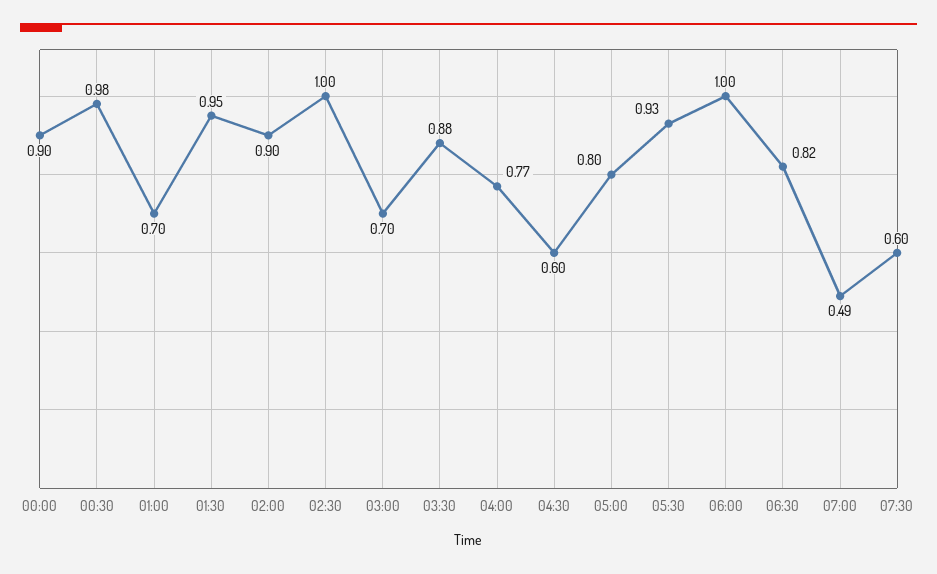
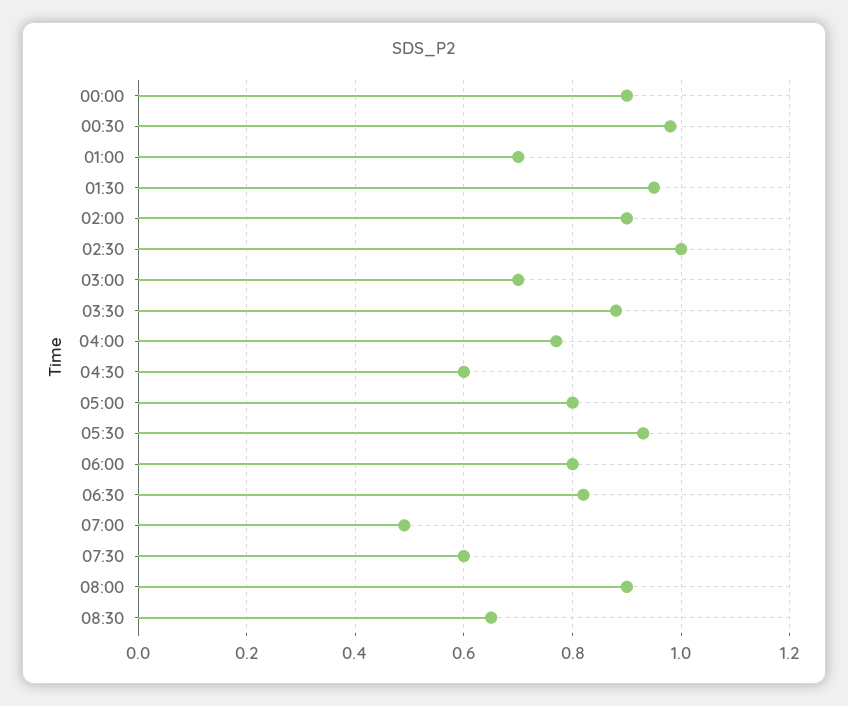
06:00: 1 -> 0.8
08:00: none -> 0.9
08:30: none -> 0.65

